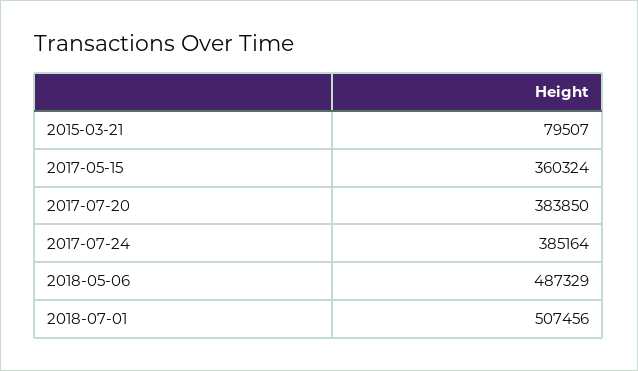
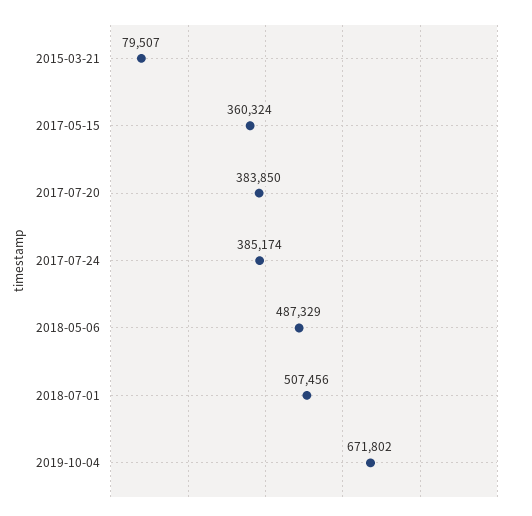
2017-07-24: 385164 -> 385174
2019-10-04: none -> 671802

